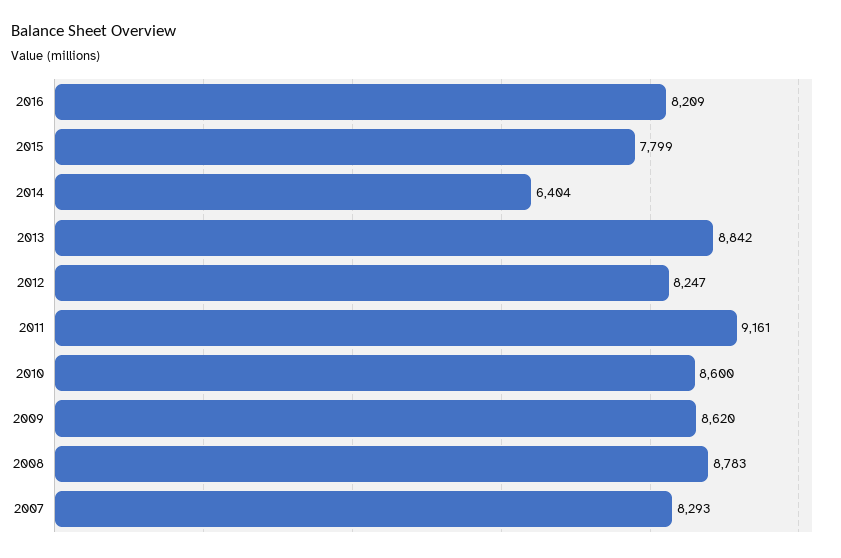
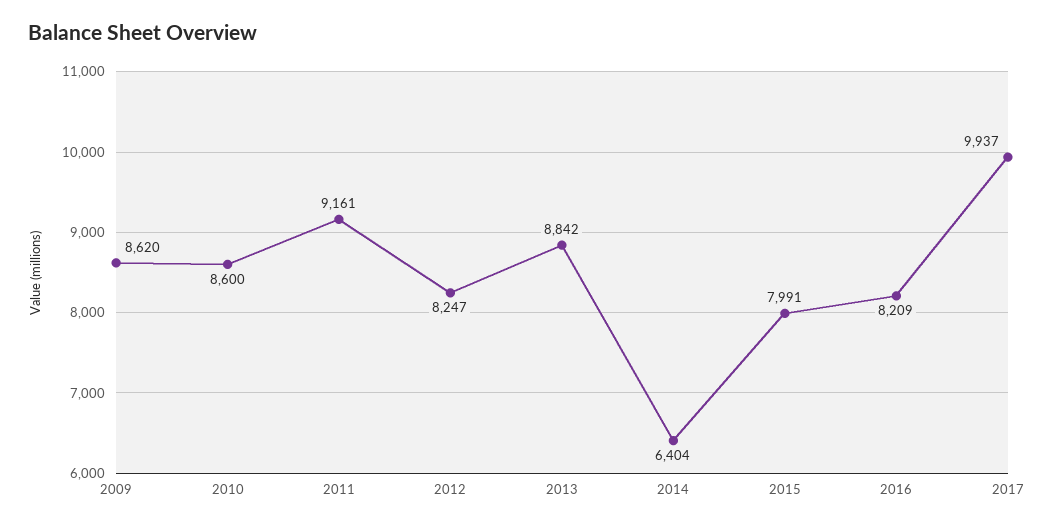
2015: 7799 -> 7991
2008: 8783 -> none
2007: 8293 -> none
2017: none -> 9937

